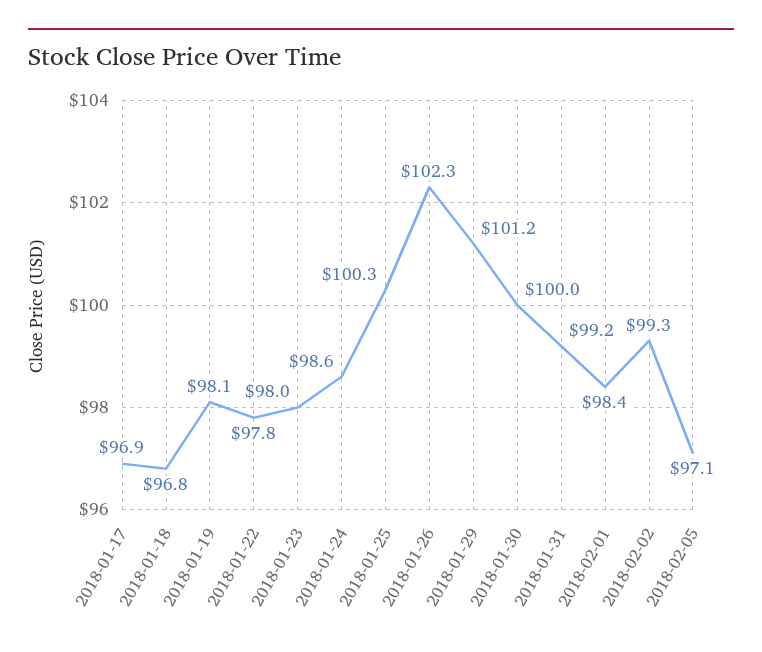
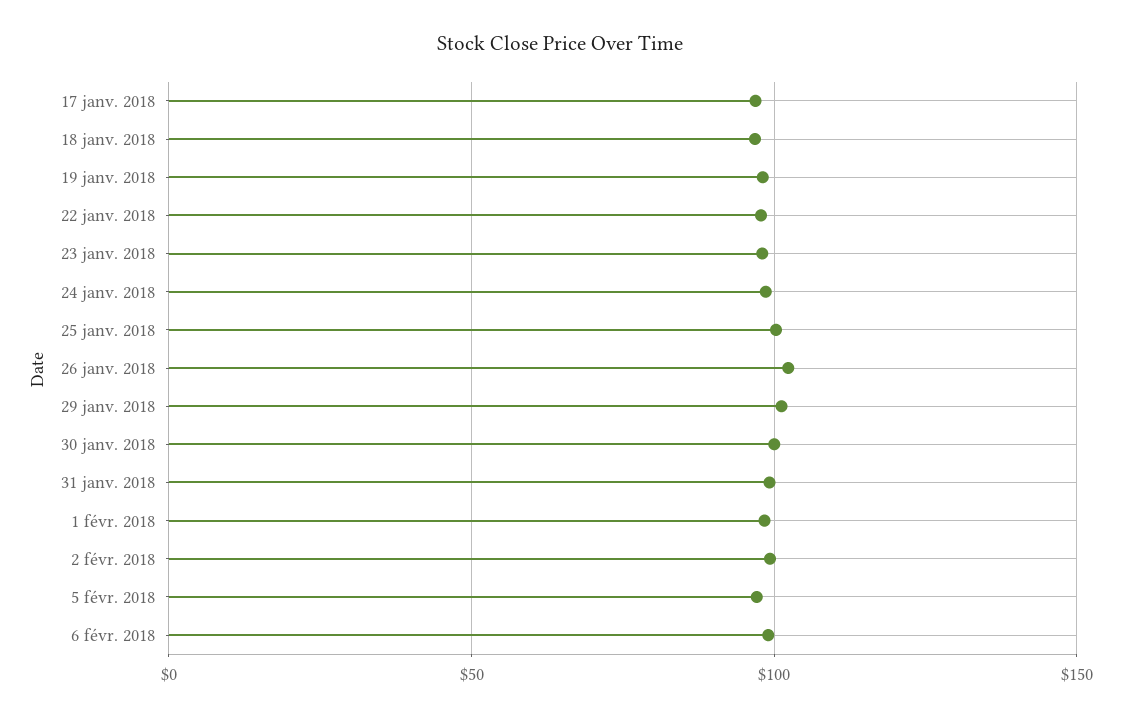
6 févr. 2018: none -> 100

